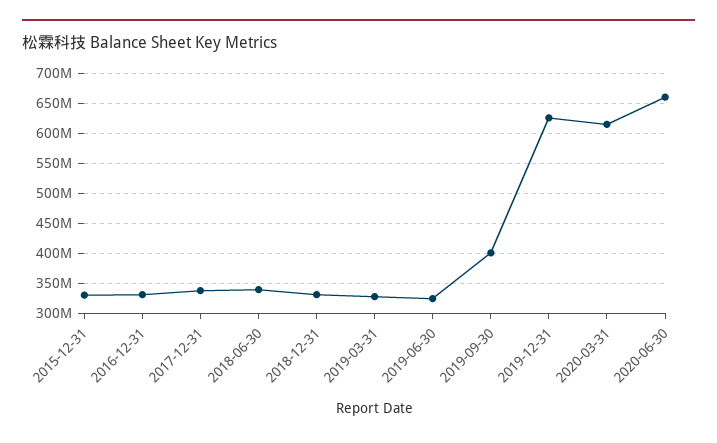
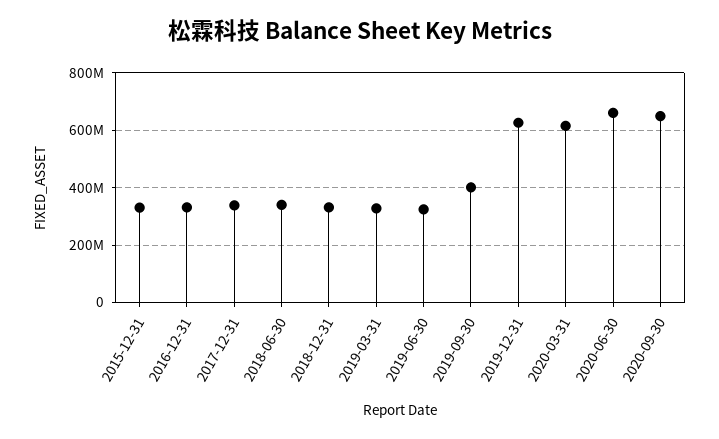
2020-09-30: none -> 650000000

